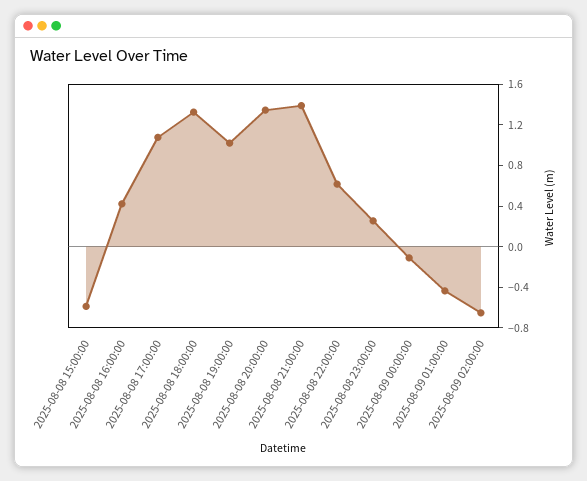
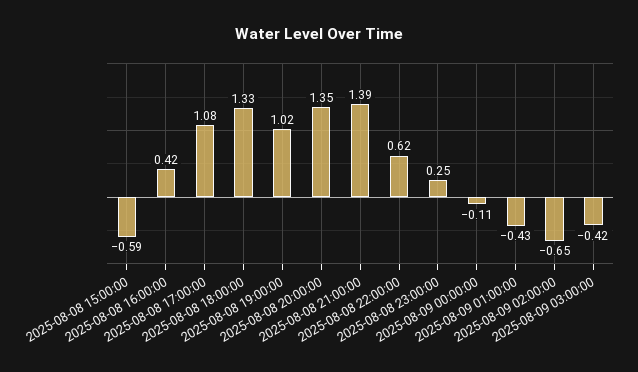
2025-08-09 03:00:00: none -> -0.42

